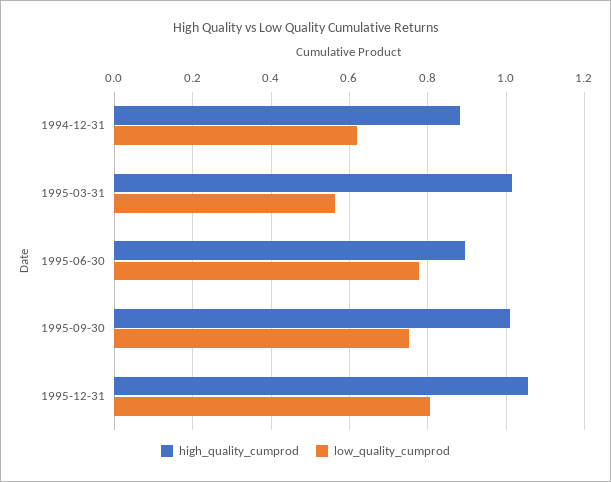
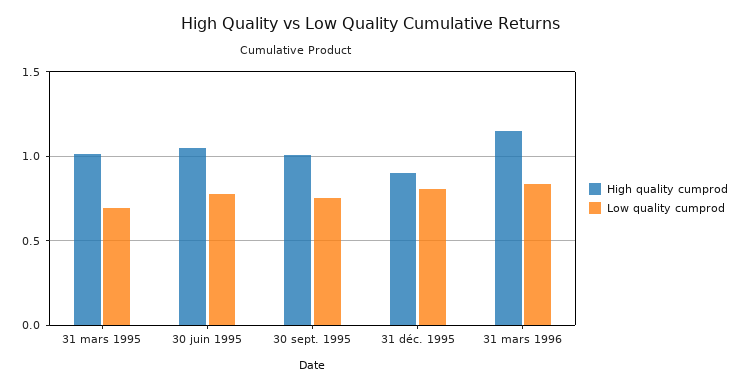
high_quality_cumprod, 1994-12-31: 0.88 -> none
low_quality_cumprod, 1994-12-31: 0.62 -> none
low_quality_cumprod, 1995-03-31: 0.56 -> 0.7
high_quality_cumprod, 1995-06-30: 0.9 -> 1.05
high_quality_cumprod, 1995-12-31: 1.06 -> 0.9
high_quality_cumprod, 31 mars 1996: none -> 1.15
low_quality_cumprod, 31 mars 1996: none -> 0.85

